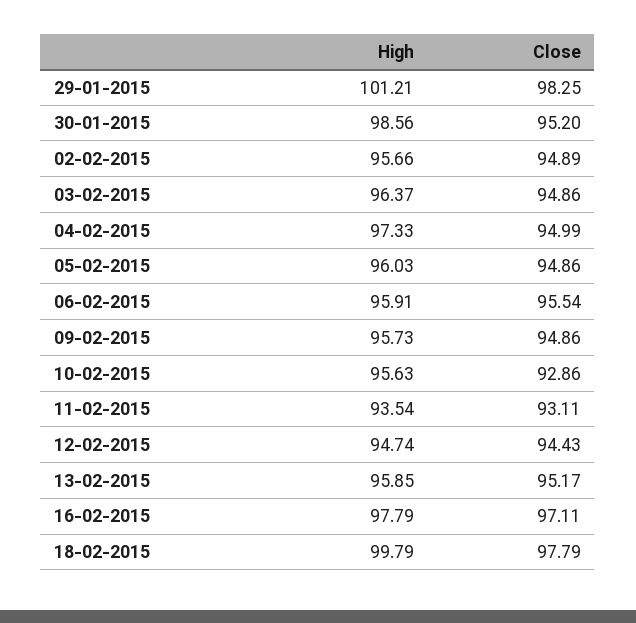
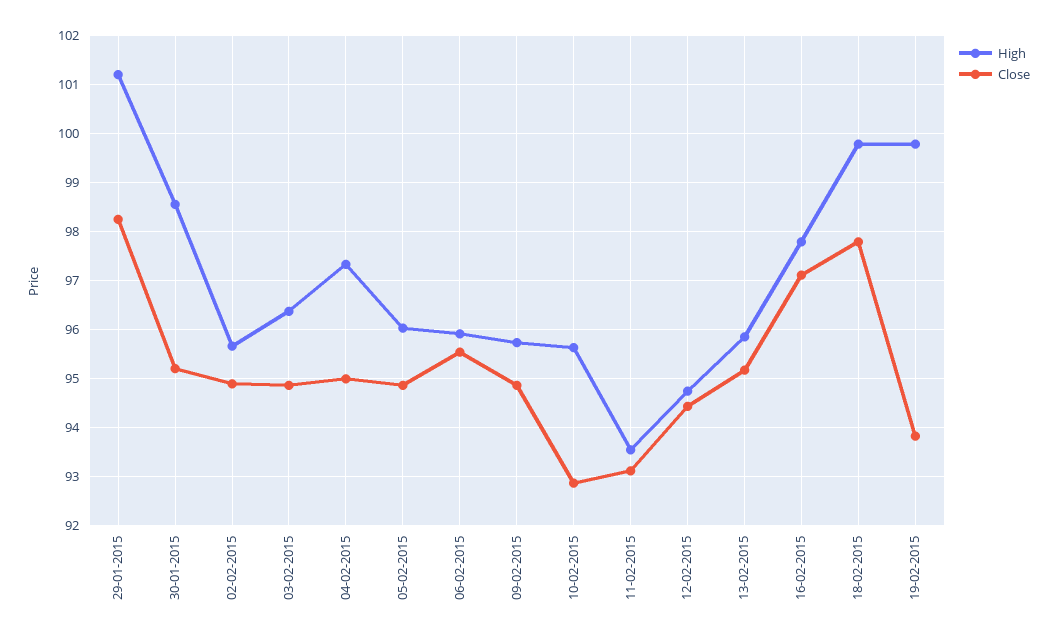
High, 19-02-2015: none -> 99.8
Close, 19-02-2015: none -> 93.8

